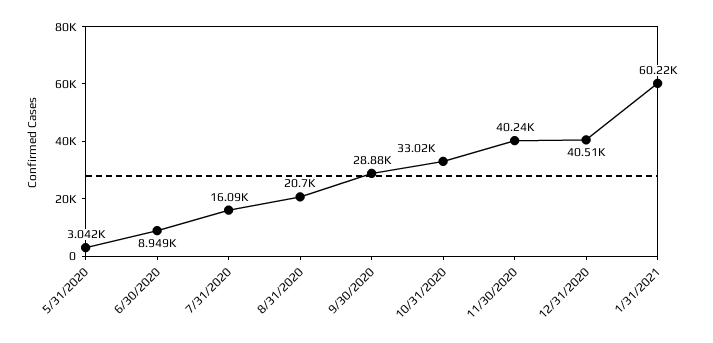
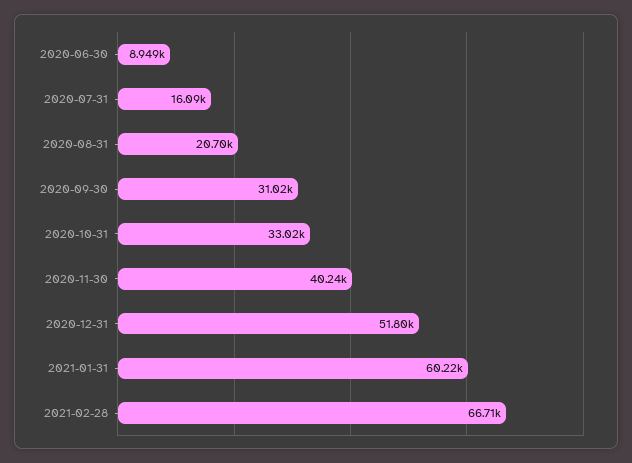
5/31/2020: 3042 -> none
9/30/2020: 28880 -> 31020
12/31/2020: 40510 -> 51800
2021-02-28: none -> 66710

